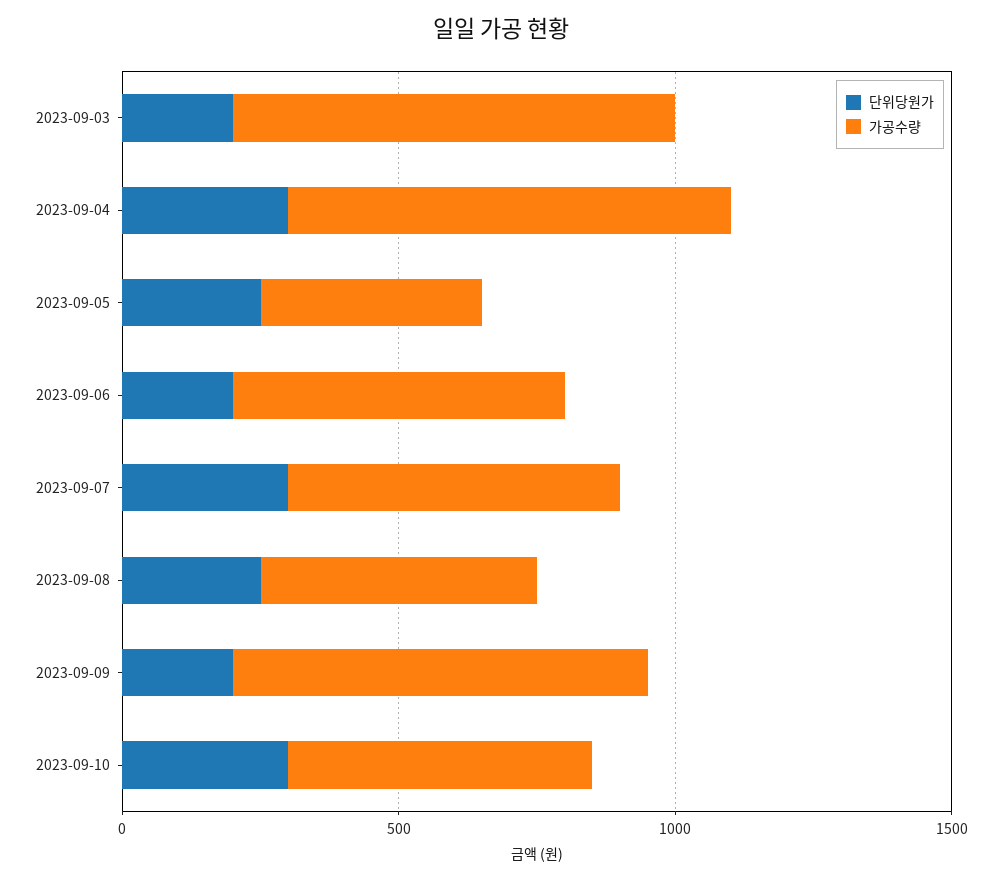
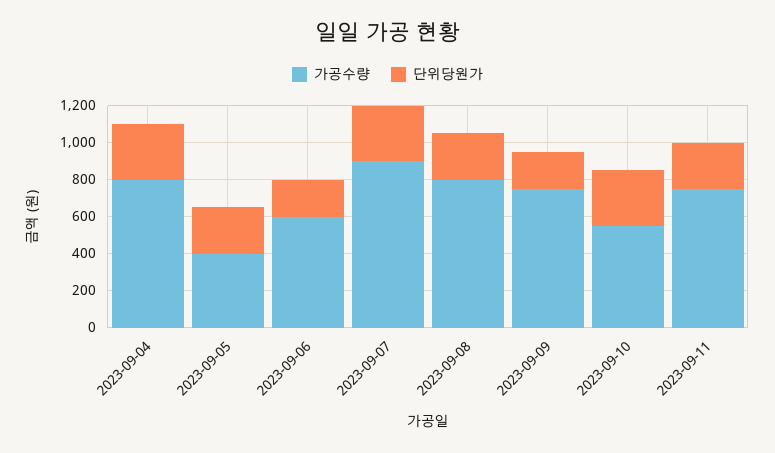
단위당원가, 2023-09-03: 200 -> none
가공수량, 2023-09-03: 800 -> none
가공수량, 2023-09-07: 600 -> 900
가공수량, 2023-09-08: 500 -> 800
가공수량, 2023-09-11: none -> 750
단위당원가, 2023-09-11: none -> 250

